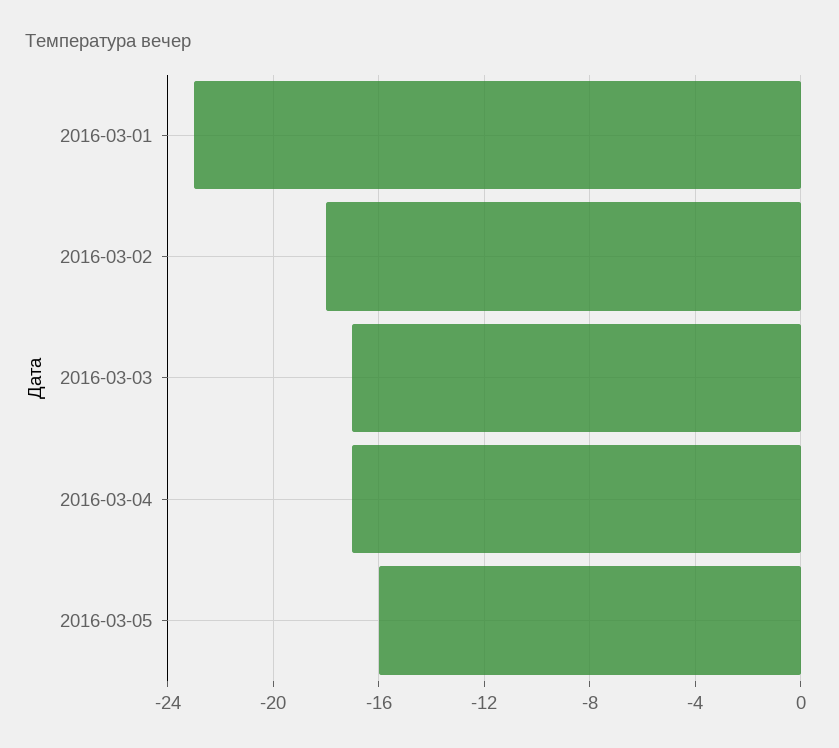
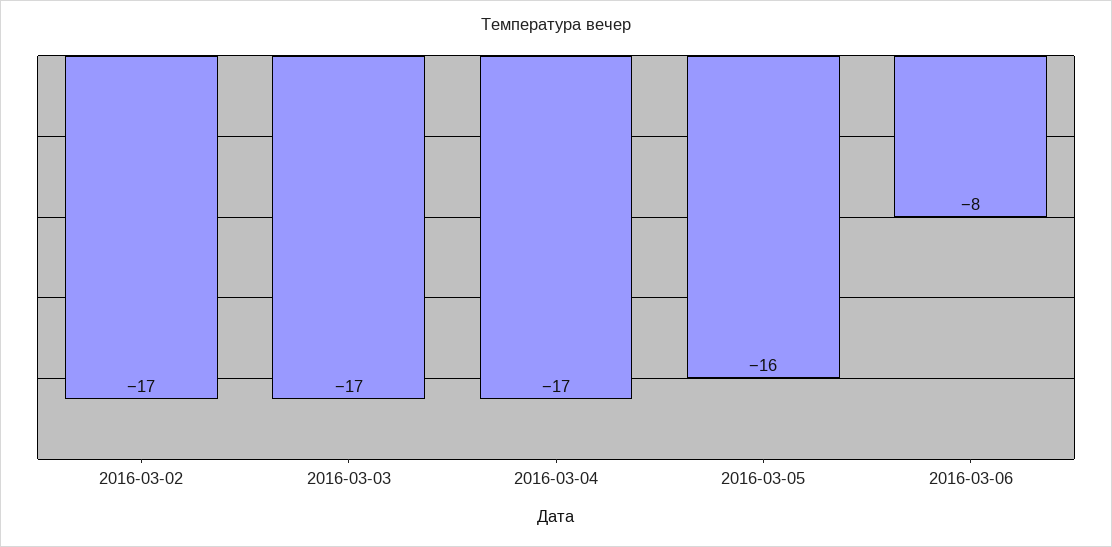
2016-03-01: -23 -> none
2016-03-02: -18 -> -17
2016-03-06: none -> -8

